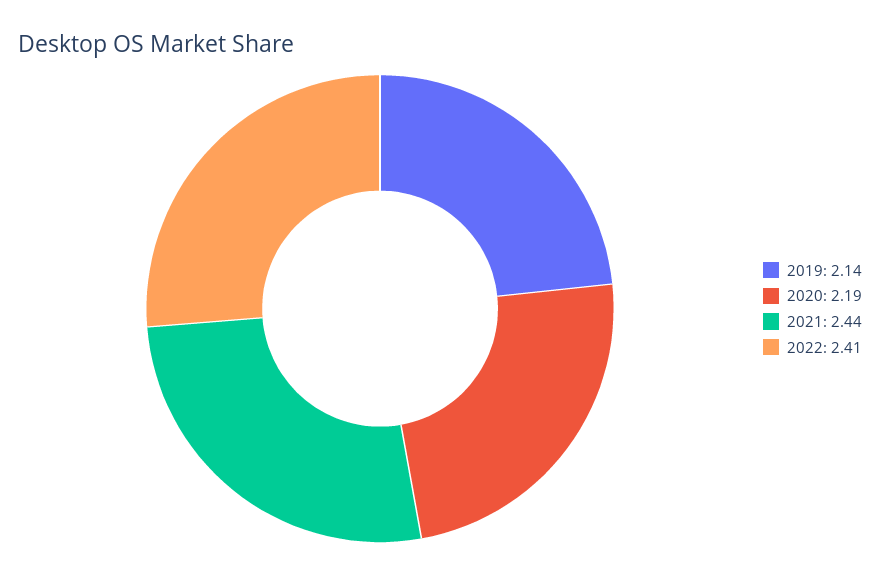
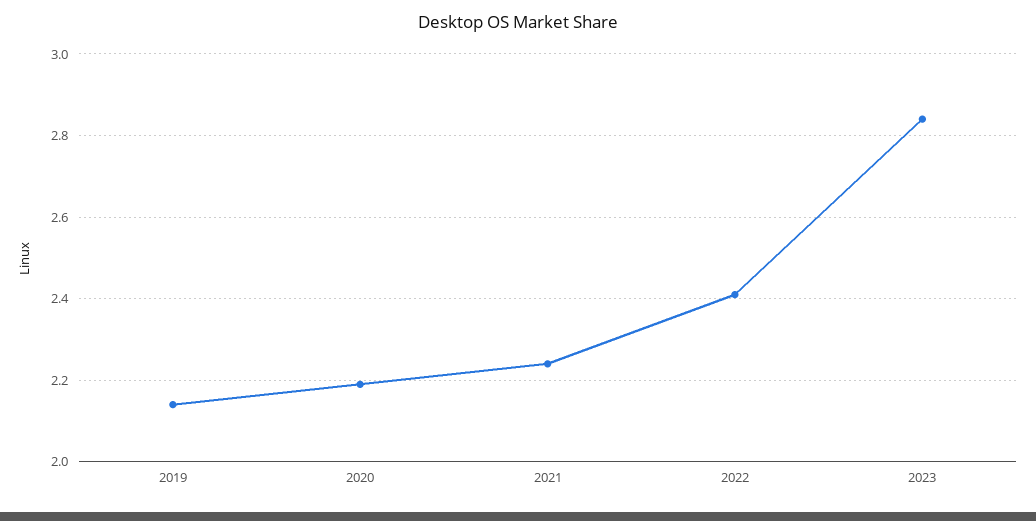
2021: 2.44 -> 2.25
2023: none -> 2.85

